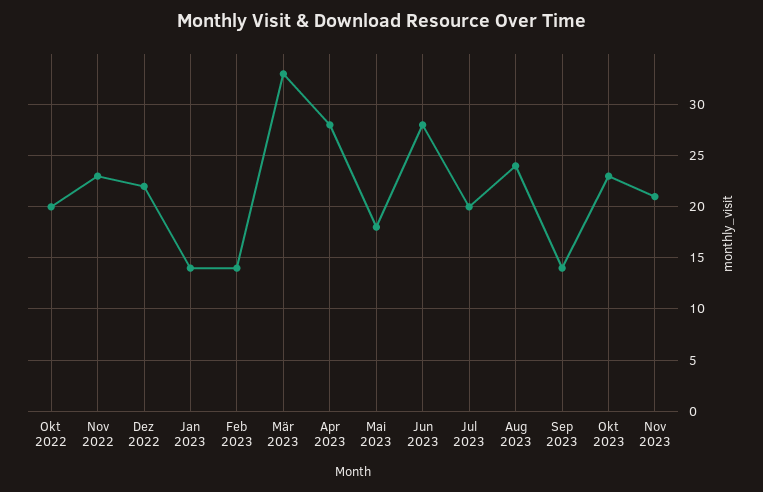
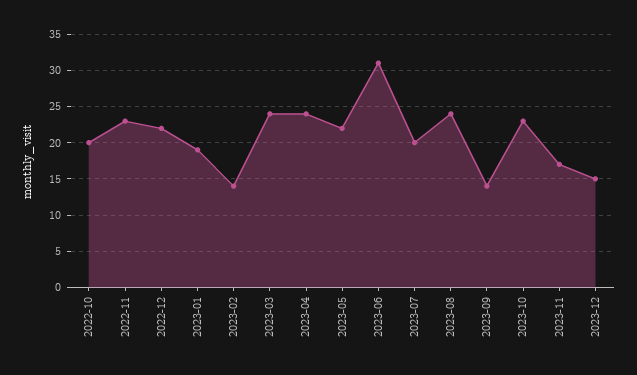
Jan 2023: 14 -> 19
Mär 2023: 33 -> 24
Apr 2023: 28 -> 24
Mai 2023: 18 -> 22
Jun 2023: 28 -> 31
Nov 2023: 21 -> 17
2023-12: none -> 15

